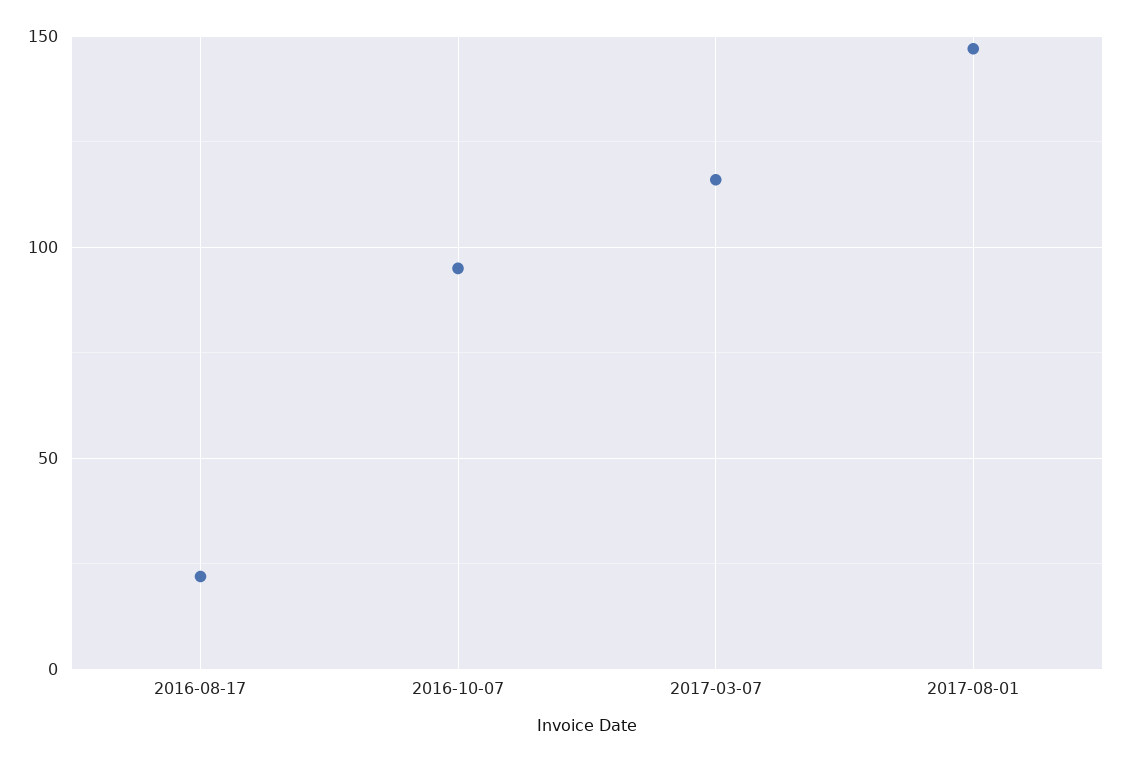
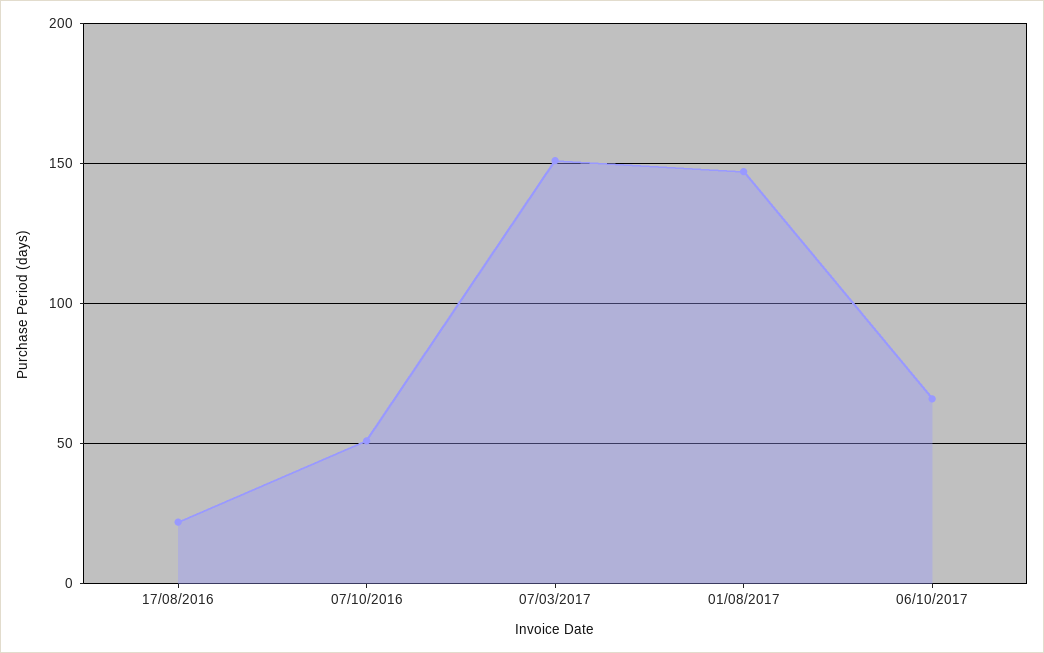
2016-10-07: 95 -> 50
2017-03-07: 115 -> 150
06/10/2017: none -> 65

